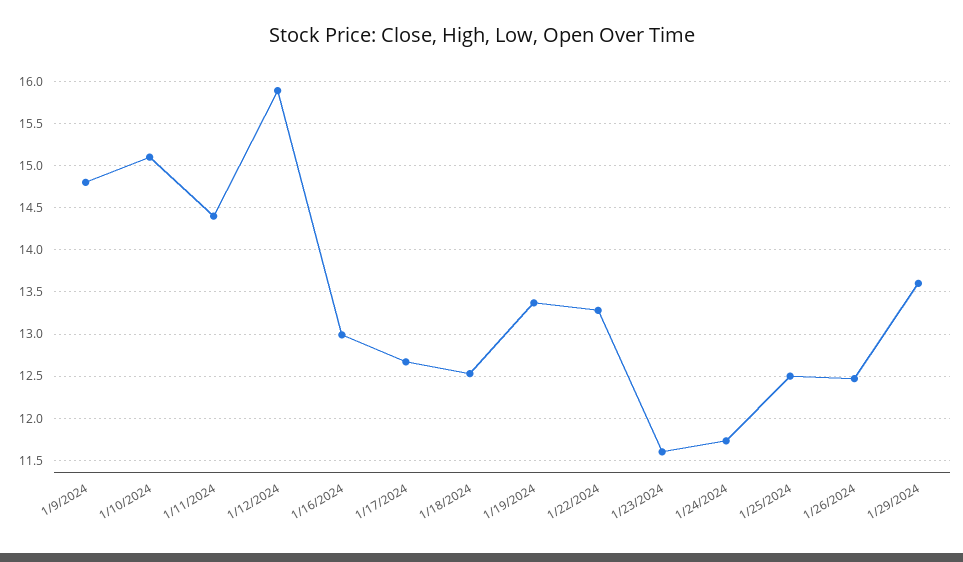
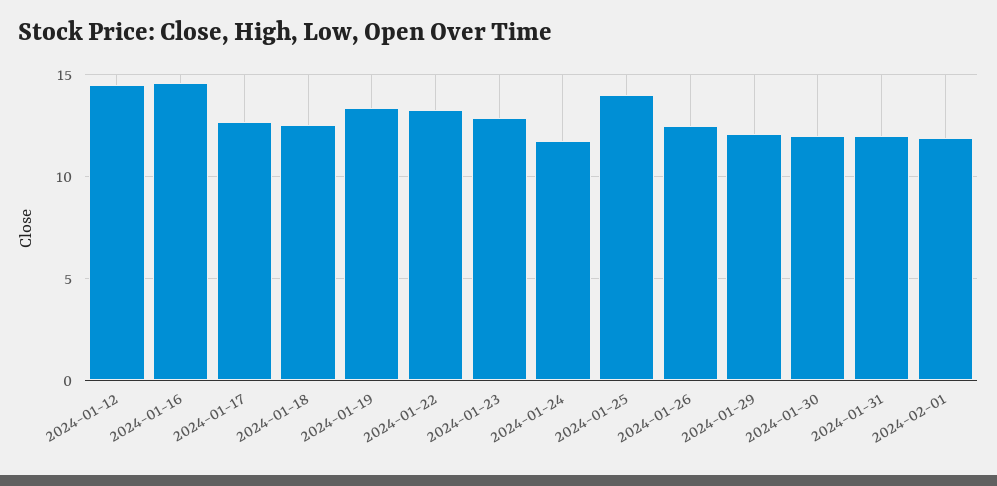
1/9/2024: 14.8 -> none
1/10/2024: 15.1 -> none
1/11/2024: 14.4 -> none
1/12/2024: 15.9 -> 14.5
1/16/2024: 13 -> 14.5
1/23/2024: 11.6 -> 13
1/25/2024: 12.5 -> 14
1/29/2024: 13.6 -> 12
2024-01-30: none -> 12
2024-01-31: none -> 12
2024-02-01: none -> 12

